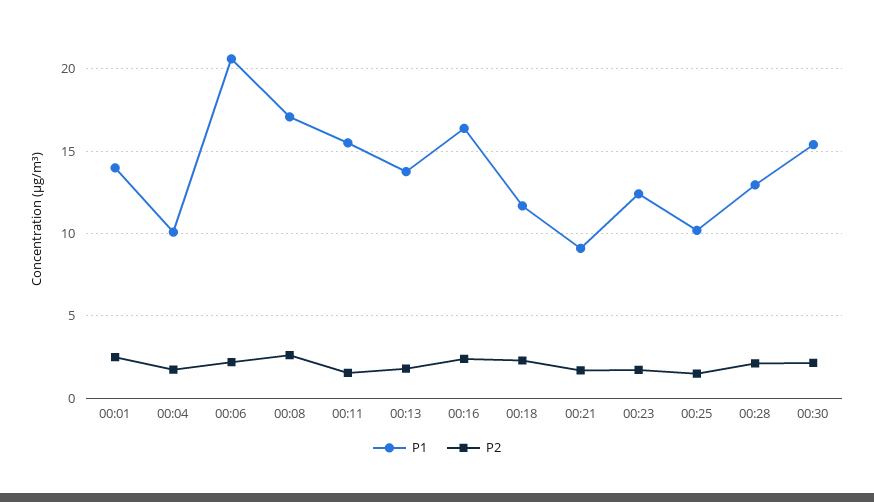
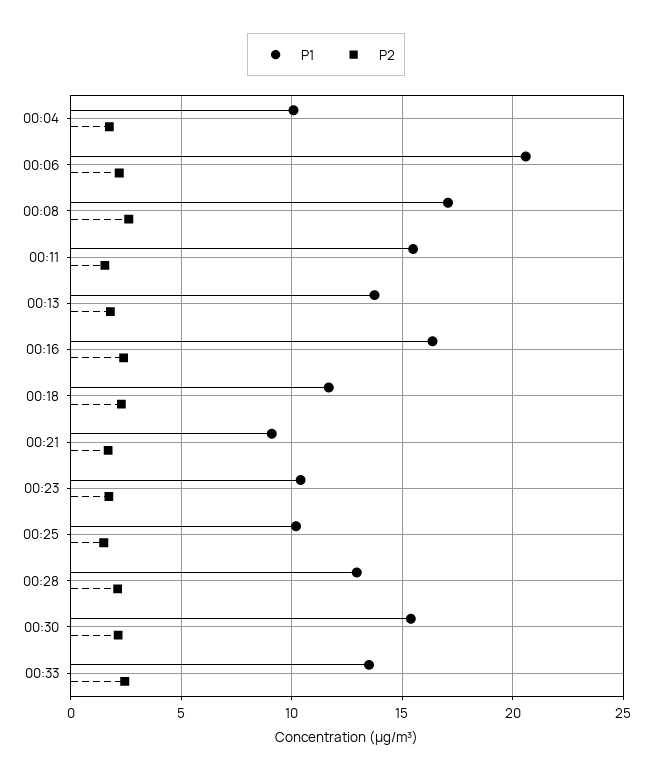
P1, 00:01: 14 -> none
P2, 00:01: 2.5 -> none
P1, 00:23: 12.5 -> 10.5
P1, 00:33: none -> 13.5
P2, 00:33: none -> 2.5

